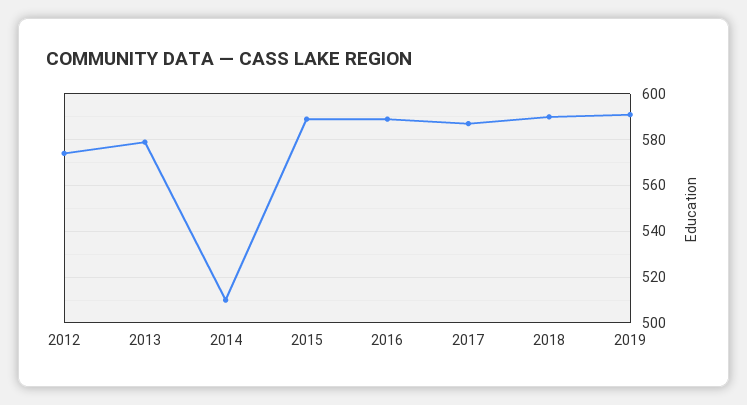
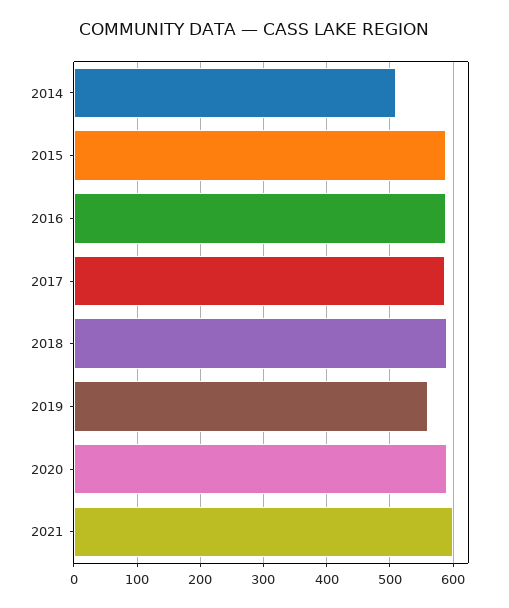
2012: 575 -> none
2013: 580 -> none
2019: 590 -> 560
2020: none -> 590
2021: none -> 600

